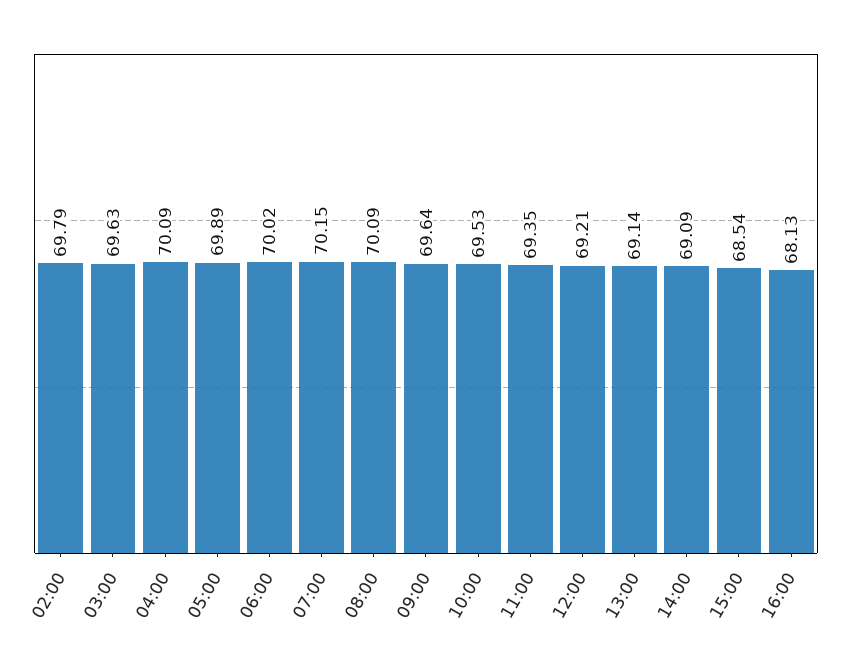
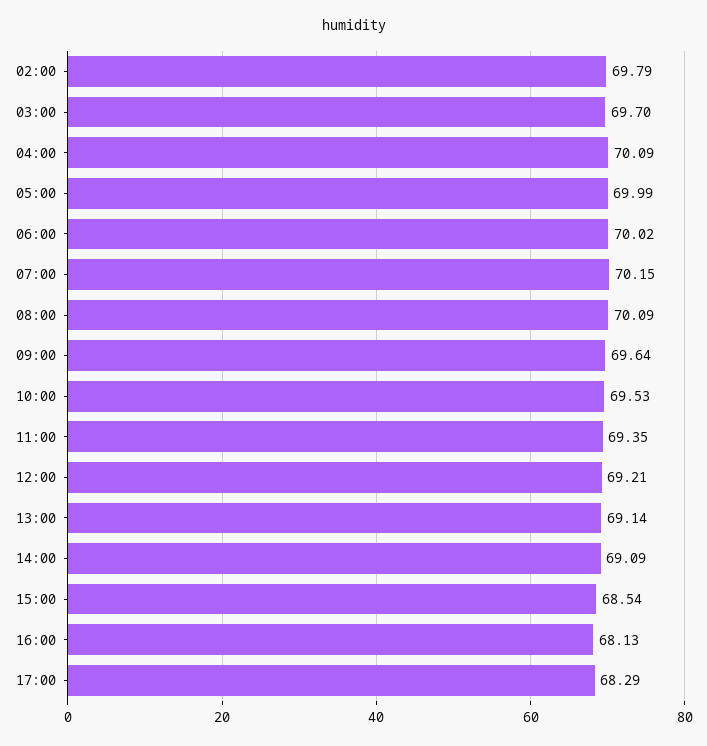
03:00: 69.63 -> 69.7
05:00: 69.89 -> 69.99
17:00: none -> 68.29

